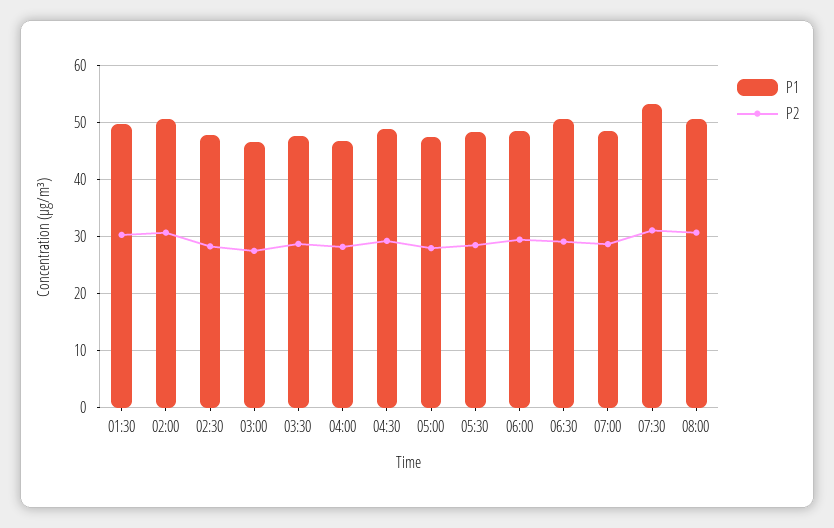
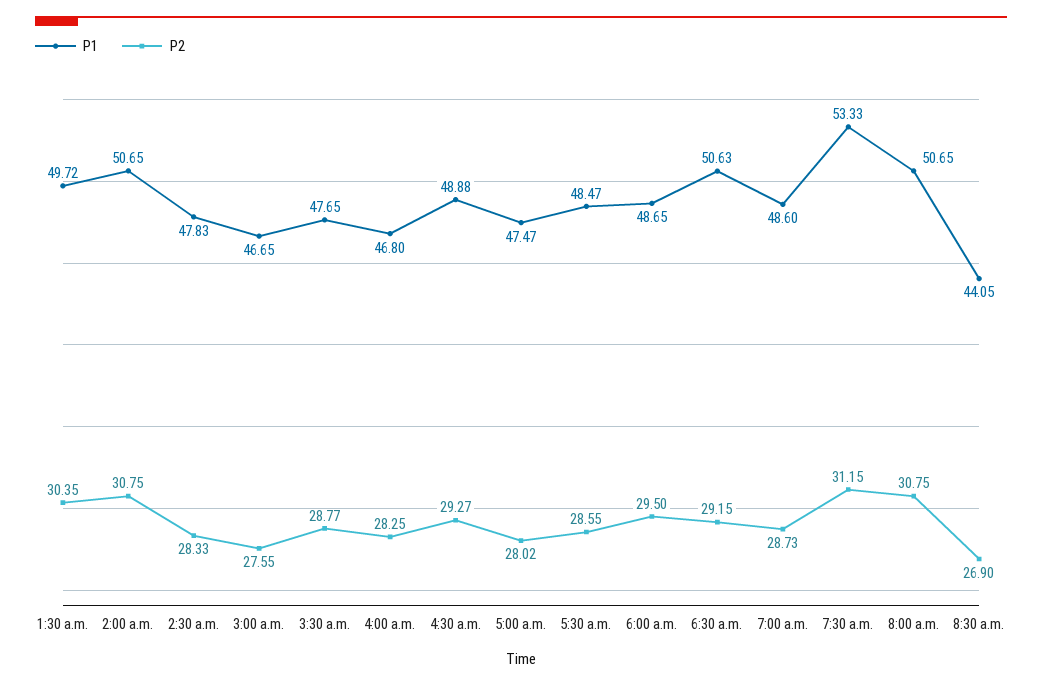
P1, 8:30 a.m.: none -> 44.05
P2, 8:30 a.m.: none -> 26.9

